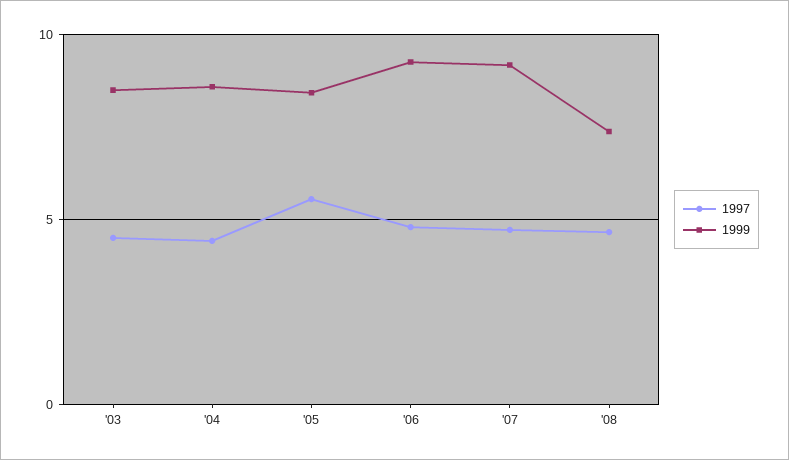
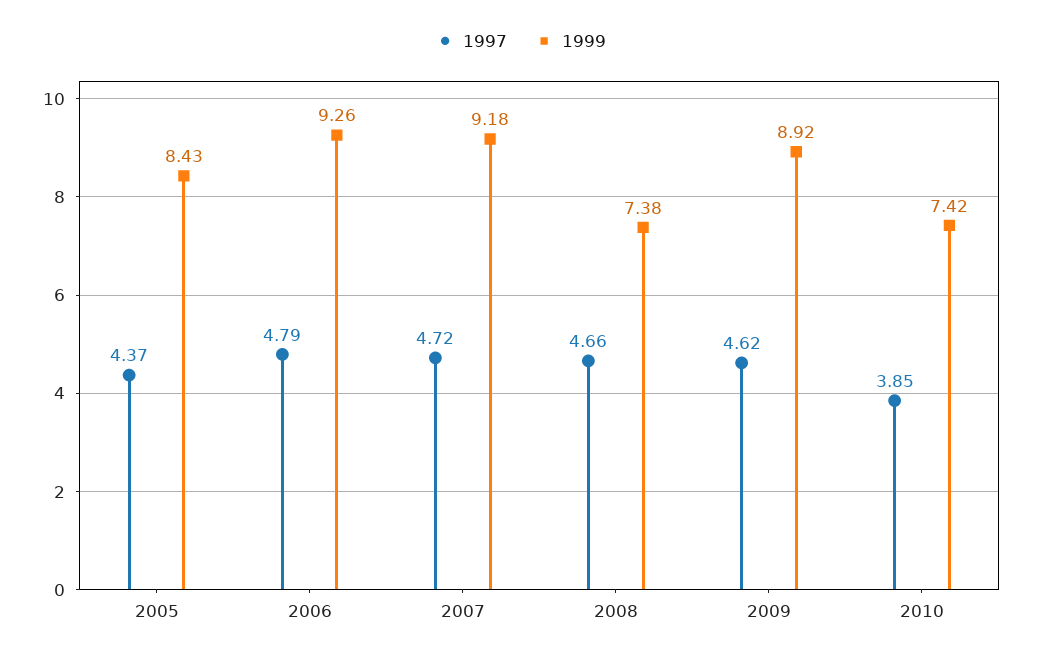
1997, '03: 4.5 -> none
1999, '03: 8.5 -> none
1997, '04: 4.5 -> none
1999, '04: 8.5 -> none
1997, '05: 5.5 -> 4.37
1997, 2009: none -> 4.62
1999, 2009: none -> 8.92
1997, 2010: none -> 3.85
1999, 2010: none -> 7.42

